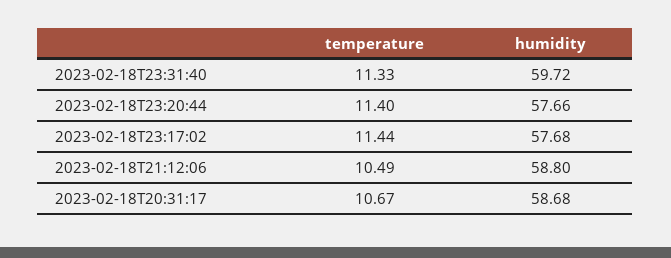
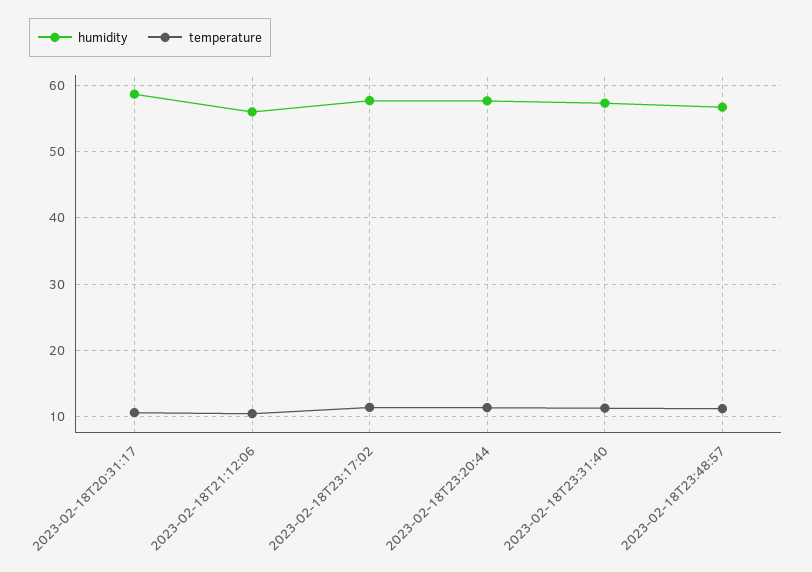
humidity, 2023-02-18T23:31:40: 59.72 -> 57
humidity, 2023-02-18T21:12:06: 58.8 -> 56
humidity, 2023-02-18T23:48:57: none -> 57
temperature, 2023-02-18T23:48:57: none -> 11

